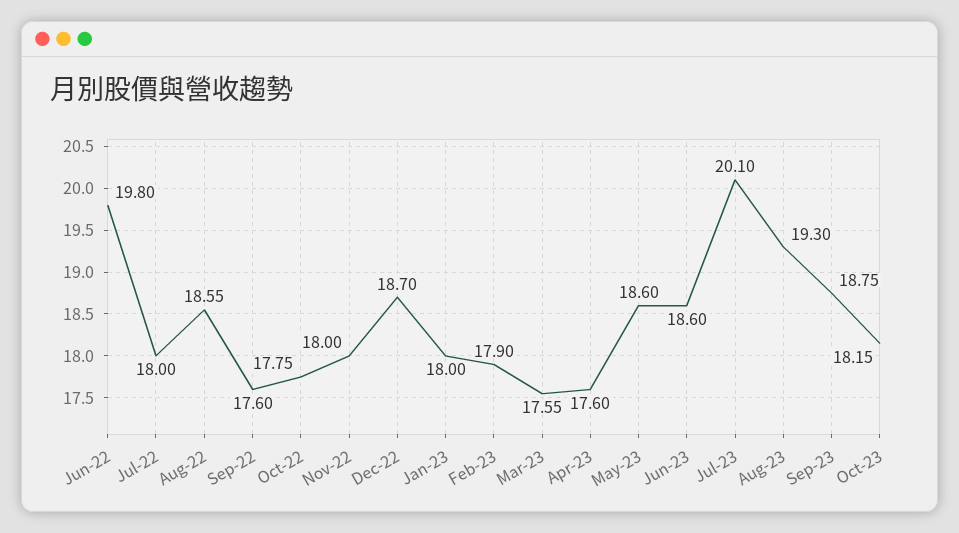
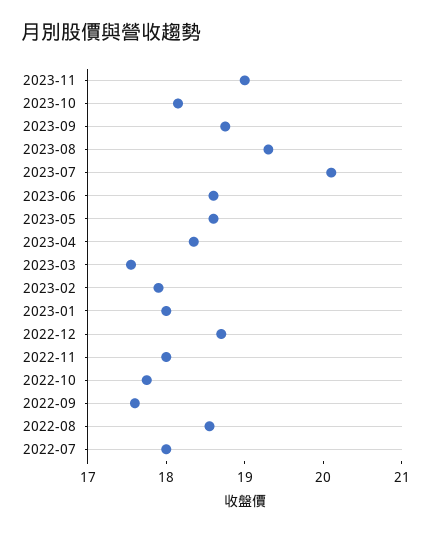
Jun-22: 19.8 -> none
Apr-23: 17.6 -> 18.4
2023-11: none -> 19

